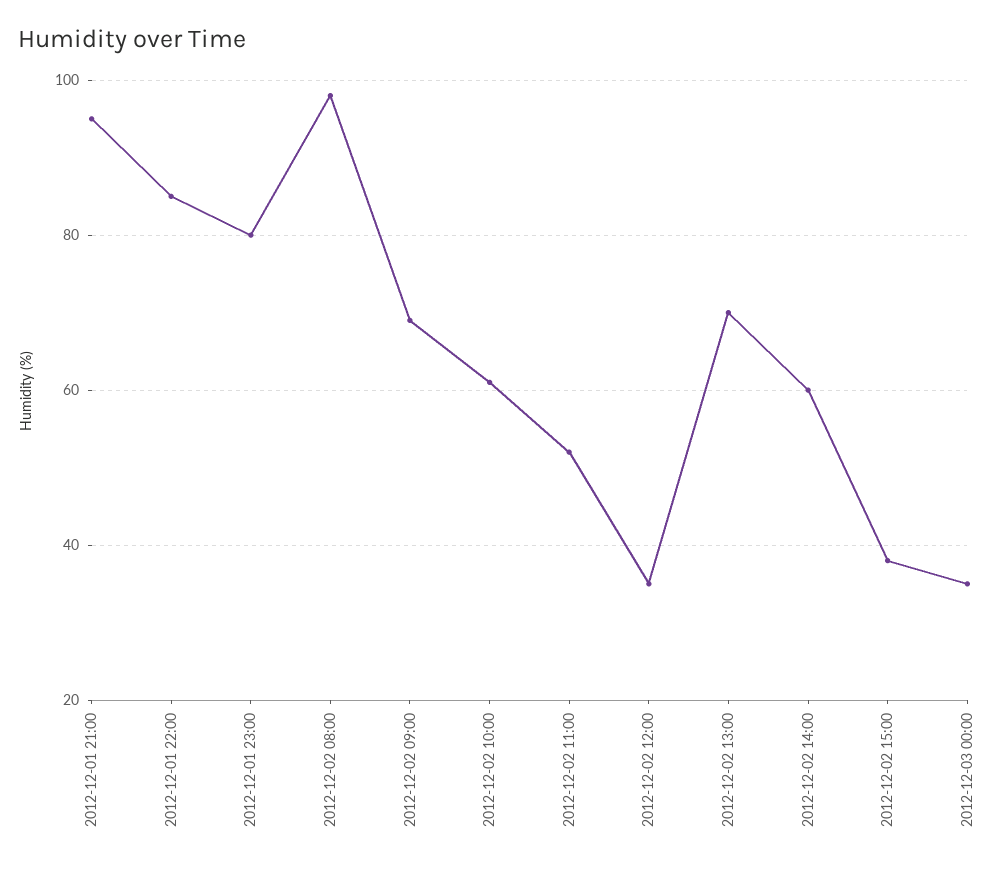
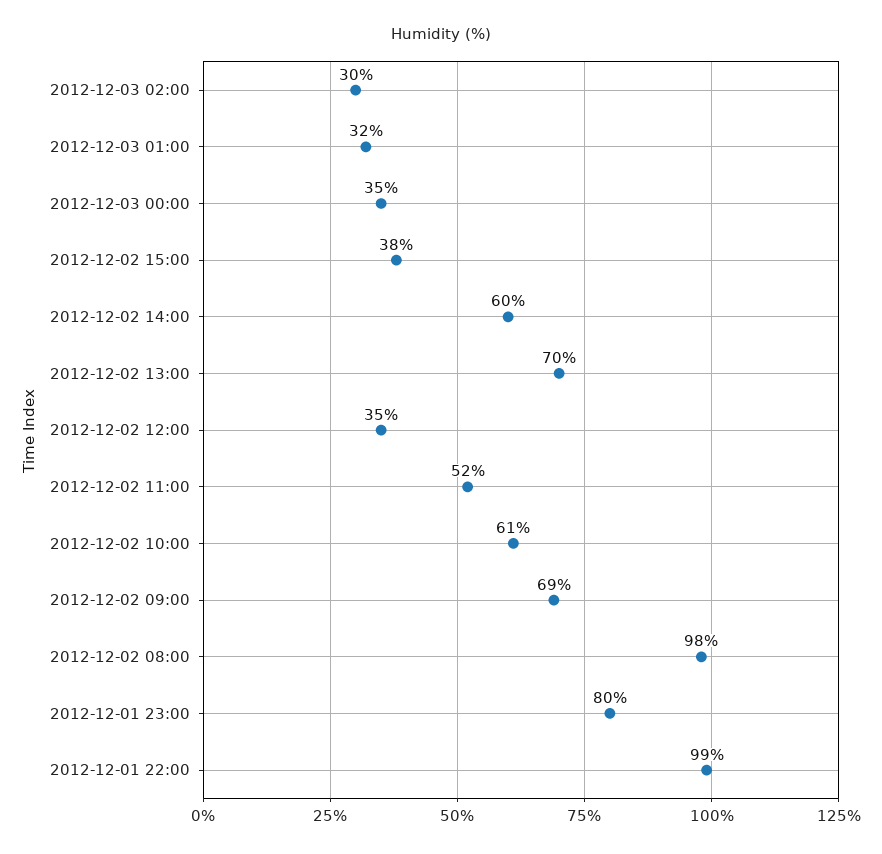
2012-12-01 21:00: 95 -> none
2012-12-01 22:00: 85 -> 99
2012-12-03 02:00: none -> 30
2012-12-03 01:00: none -> 32

